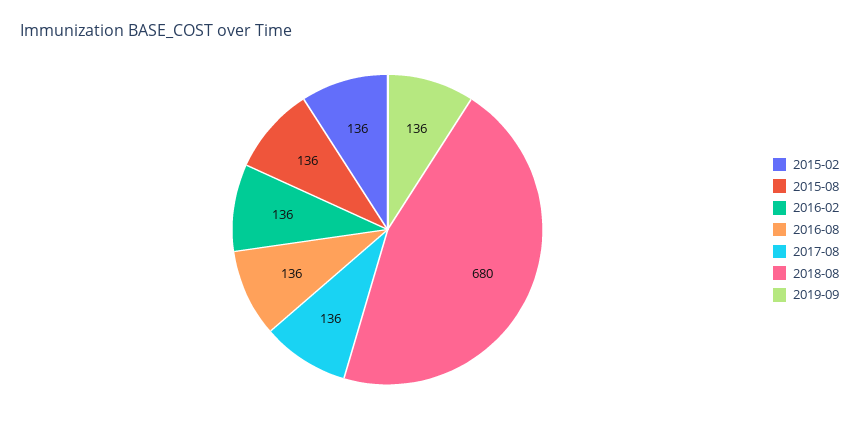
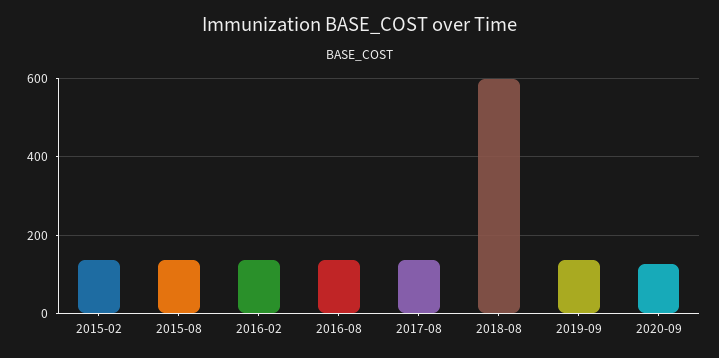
2018-08: 680 -> 600
2020-09: none -> 120

